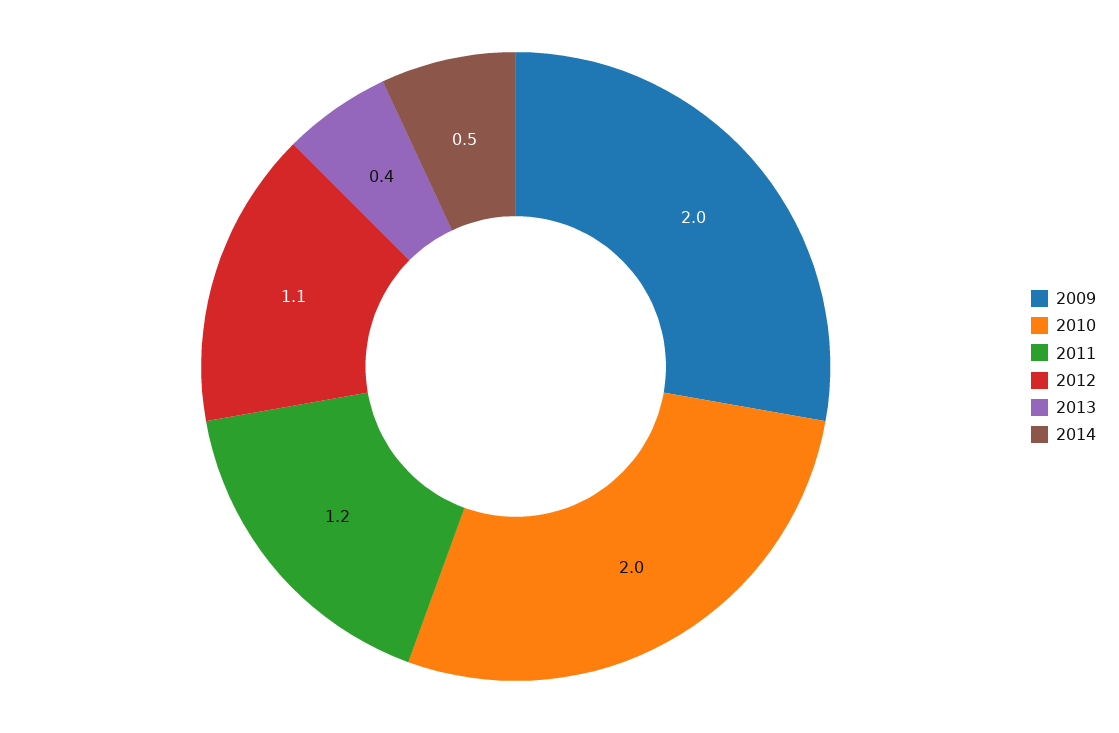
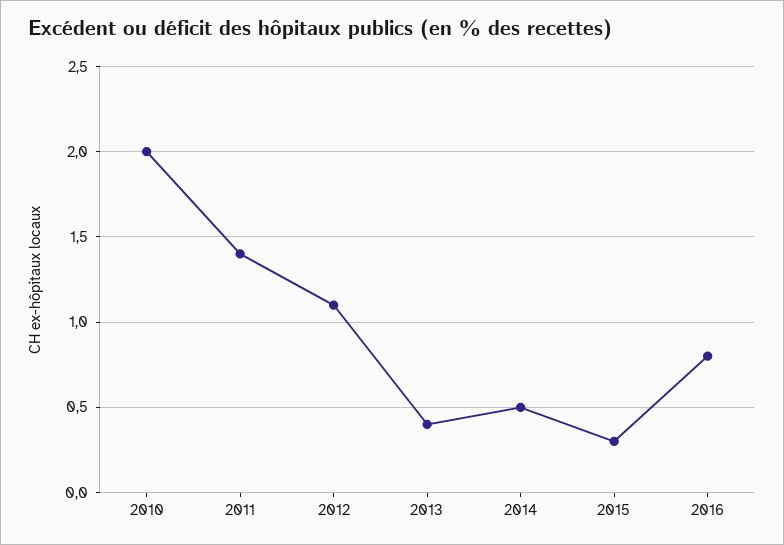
2009: 2 -> none
2011: 1.2 -> 1.4
2015: none -> 0.3
2016: none -> 0.8

